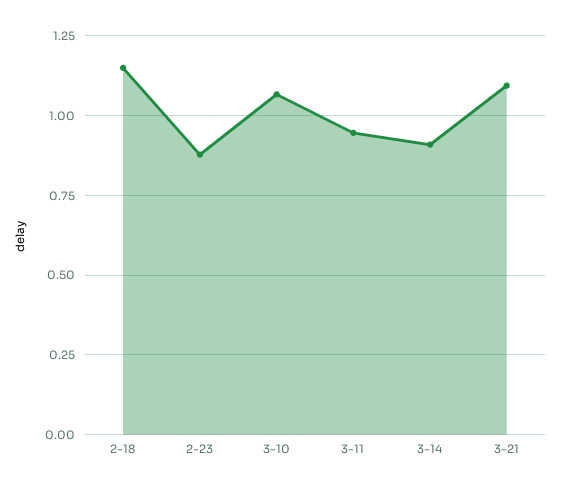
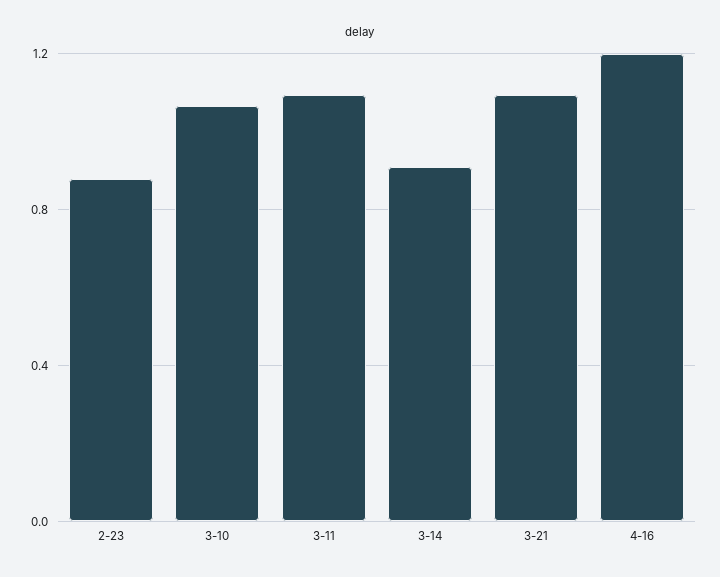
2-18: 1.15 -> none
3-11: 0.95 -> 1.1
4-16: none -> 1.2

